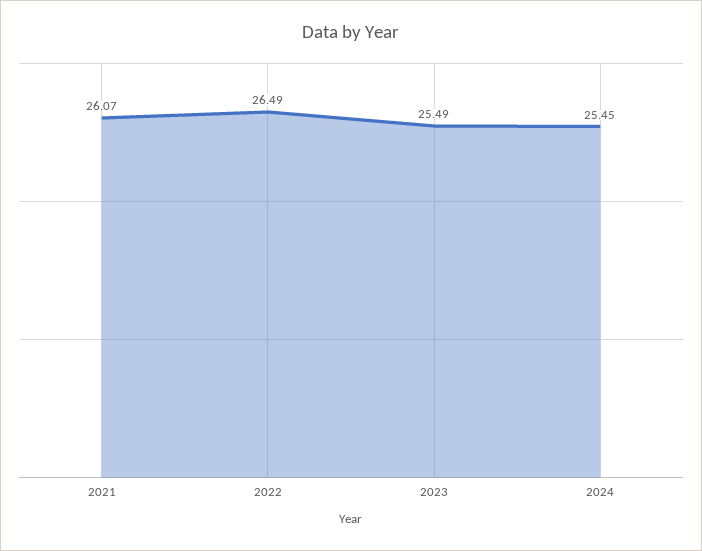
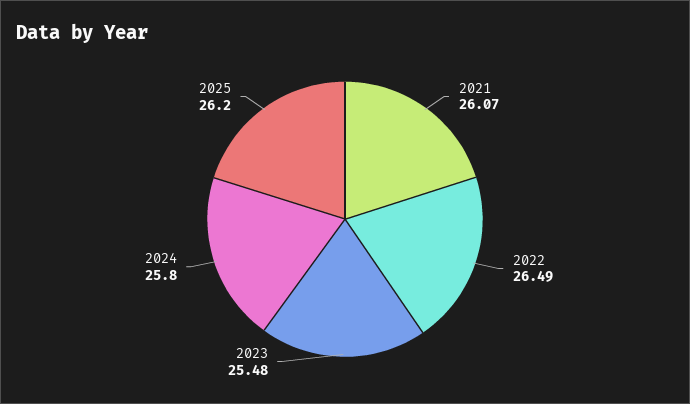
2023: 25.49 -> 25.48
2024: 25.45 -> 25.8
2025: none -> 26.2

